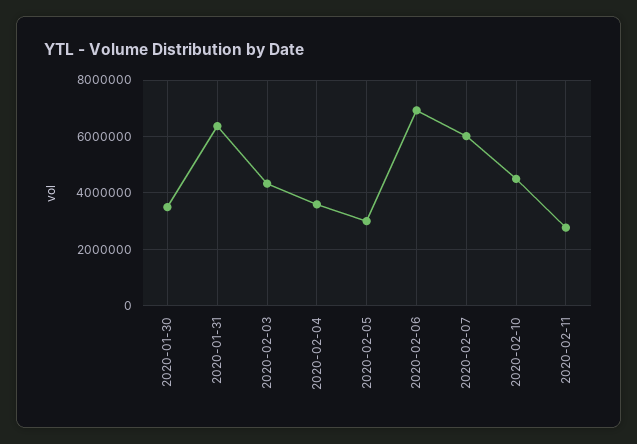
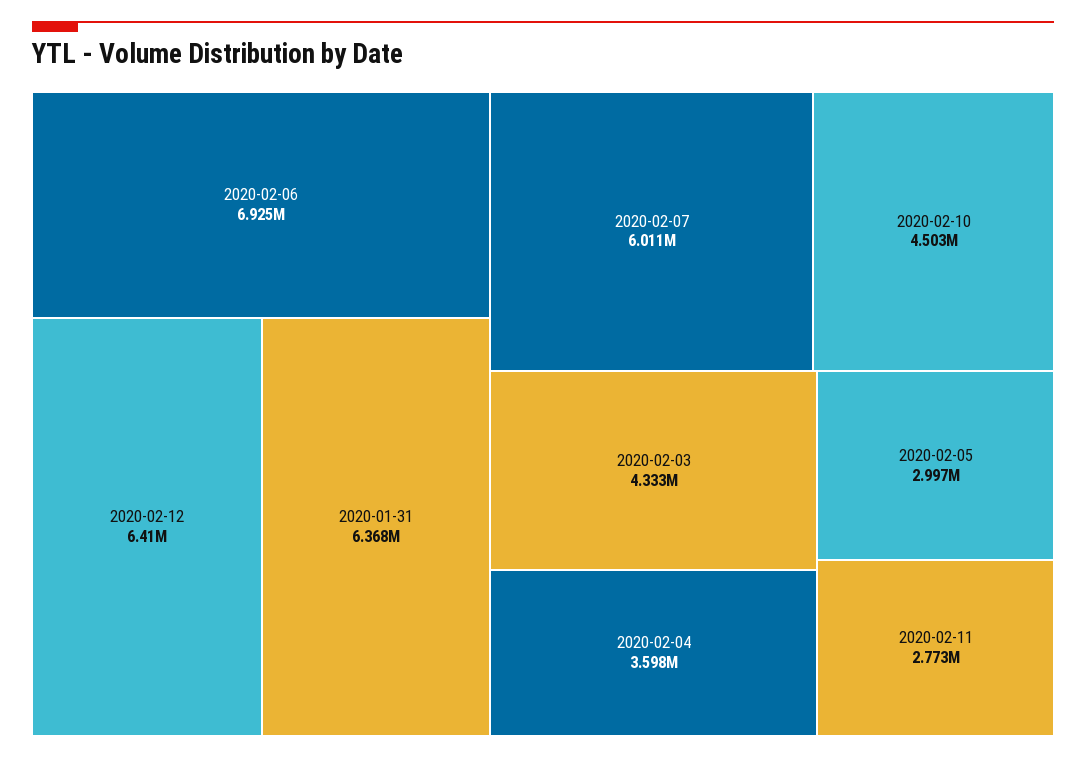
2020-01-30: 3500000 -> none
2020-02-12: none -> 6410000

